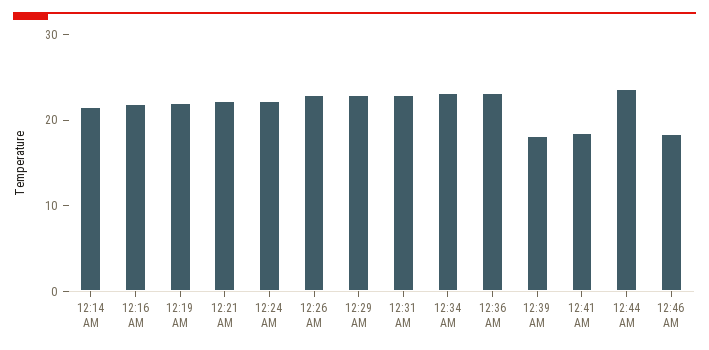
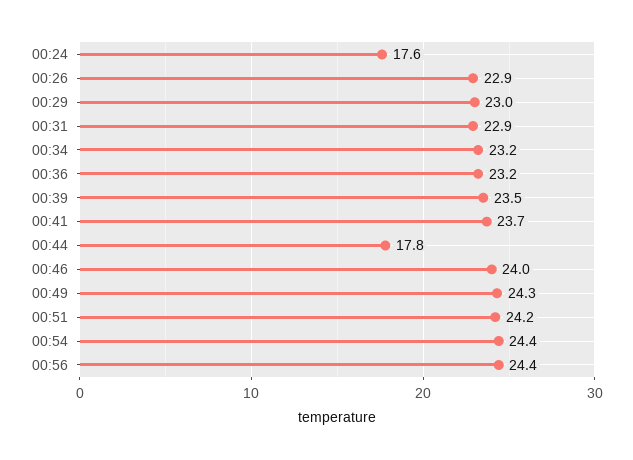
12:14 AM: 22 -> none
12:16 AM: 22 -> none
12:19 AM: 22 -> none
12:21 AM: 22 -> none
12:24 AM: 22 -> 17.6
12:39 AM: 18 -> 23.5
12:41 AM: 18 -> 23.7
12:44 AM: 24 -> 17.8
12:46 AM: 18 -> 24
00:49: none -> 24.3
00:51: none -> 24.2
00:54: none -> 24.4
00:56: none -> 24.4

